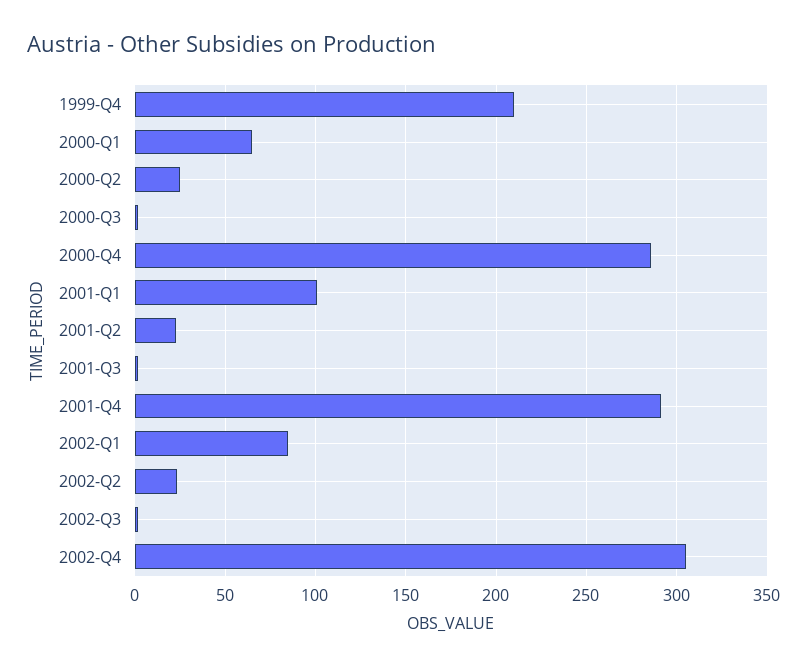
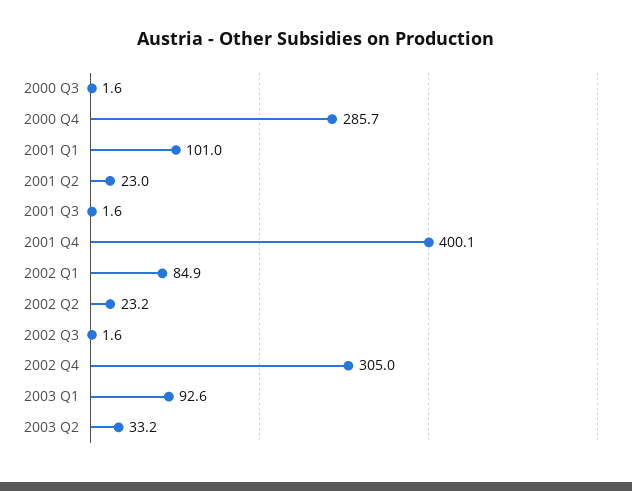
1999-Q4: 210 -> none
2000-Q1: 65 -> none
2000-Q2: 25 -> none
2001-Q4: 290 -> 400.1
2003 Q1: none -> 92.6
2003 Q2: none -> 33.2

